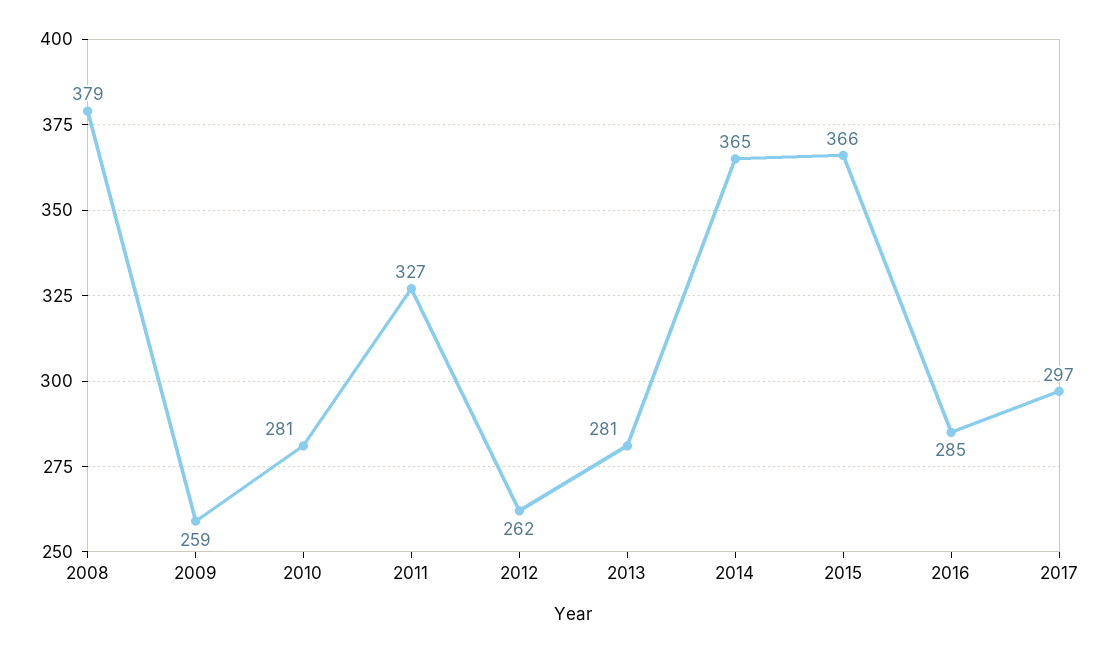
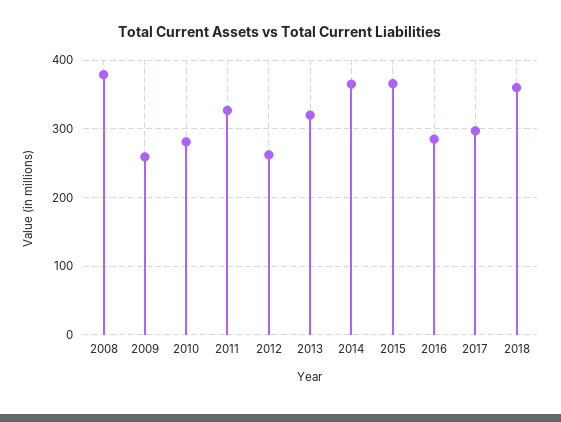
2013: 281 -> 320
2018: none -> 360

